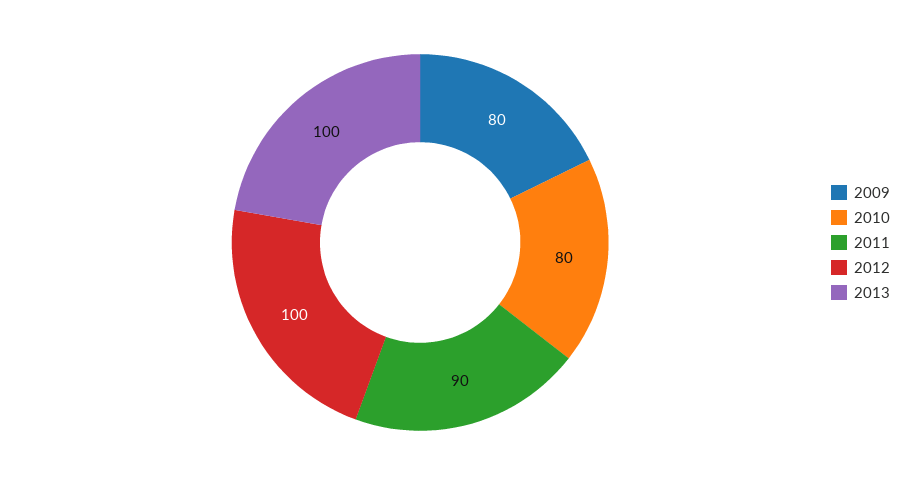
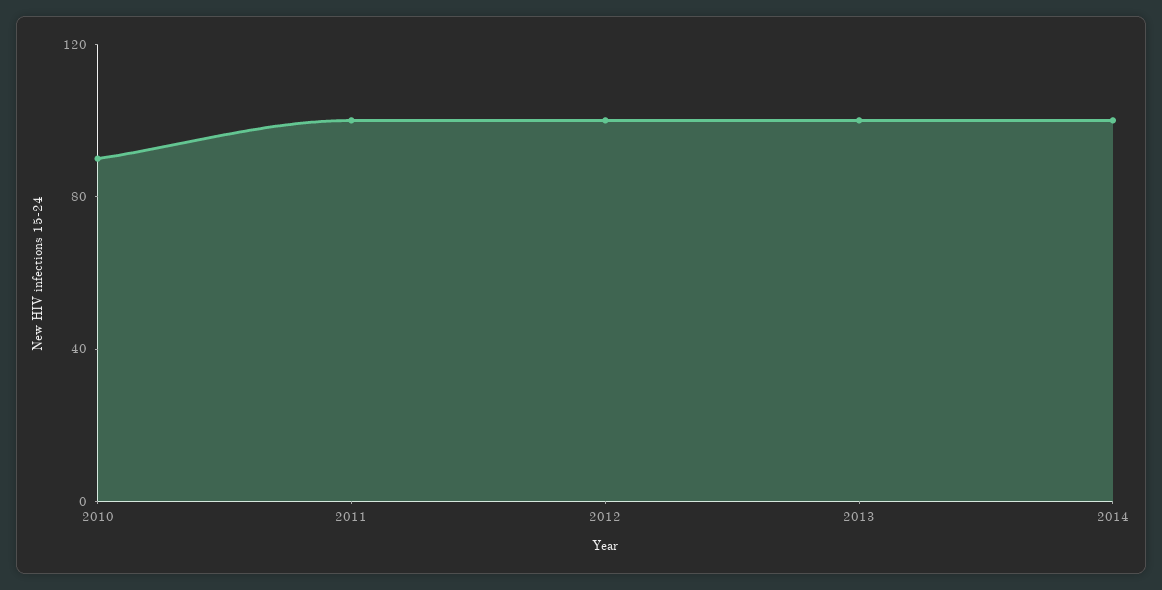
2009: 80 -> none
2010: 80 -> 90
2011: 90 -> 100
2014: none -> 100

